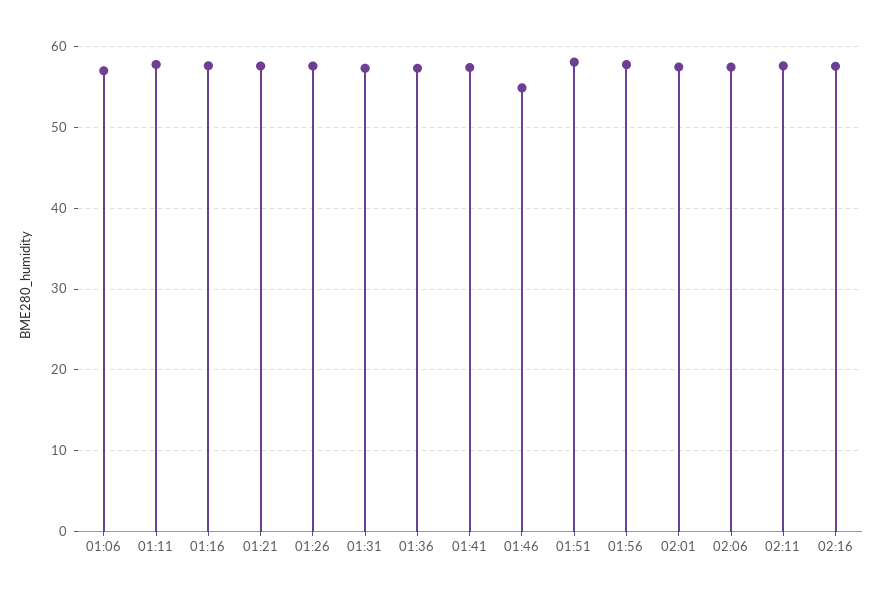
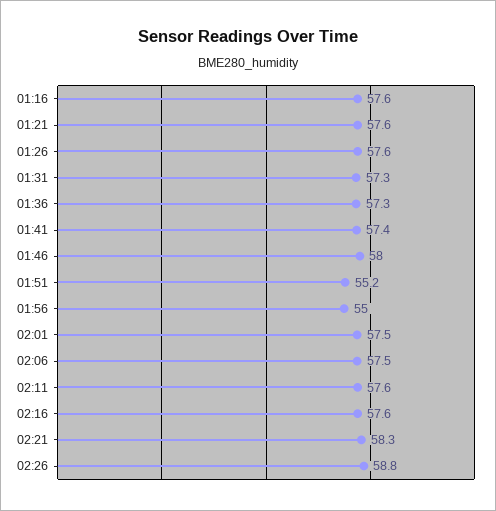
01:06: 57 -> none
01:11: 58 -> none
01:46: 55 -> 58
01:51: 58 -> 55.2
01:56: 58 -> 55
02:21: none -> 58.3
02:26: none -> 58.8

